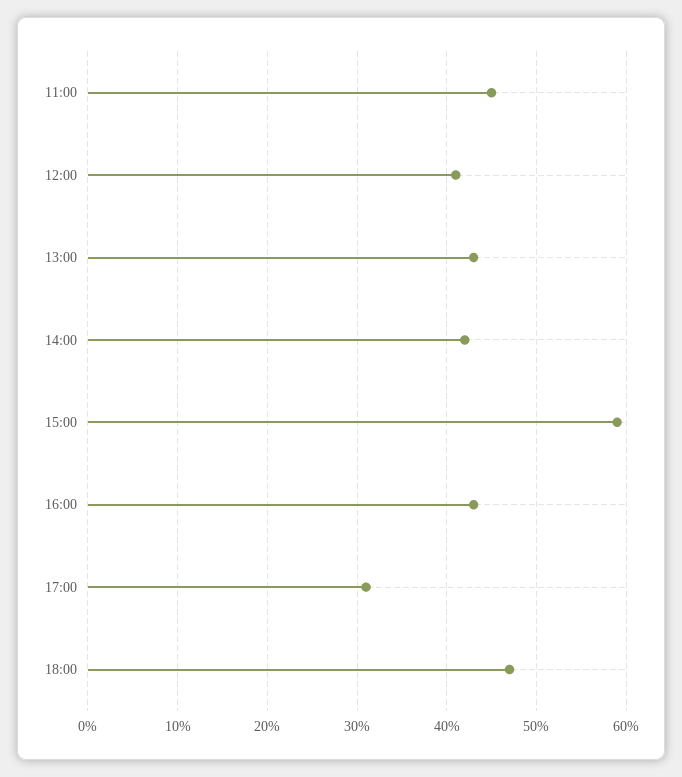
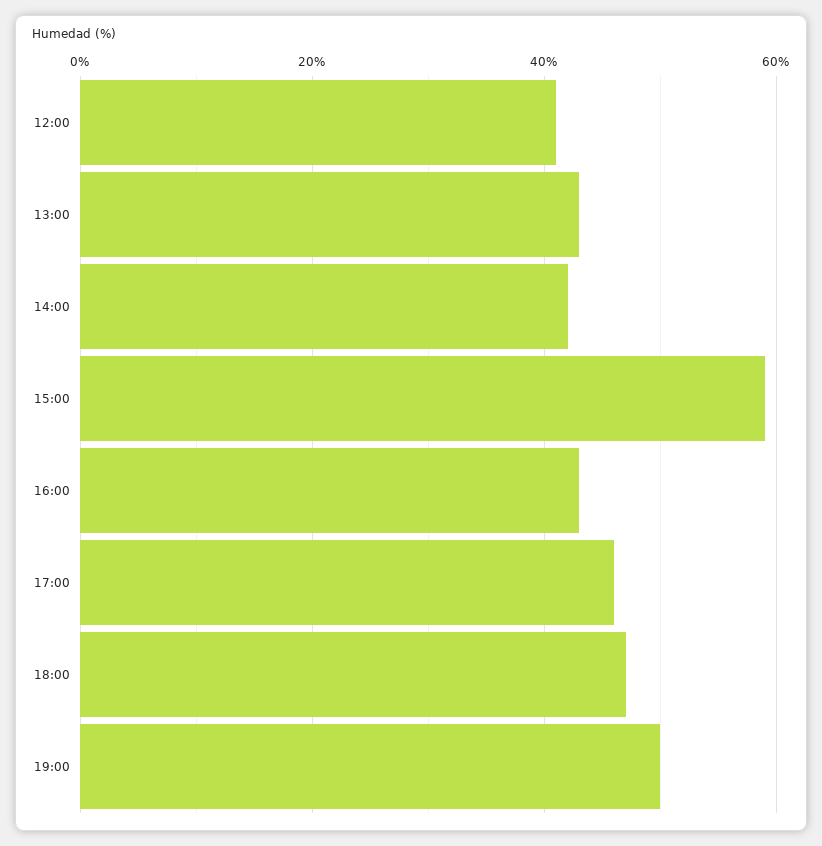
11:00: 45 -> none
17:00: 31 -> 45
19:00: none -> 50

